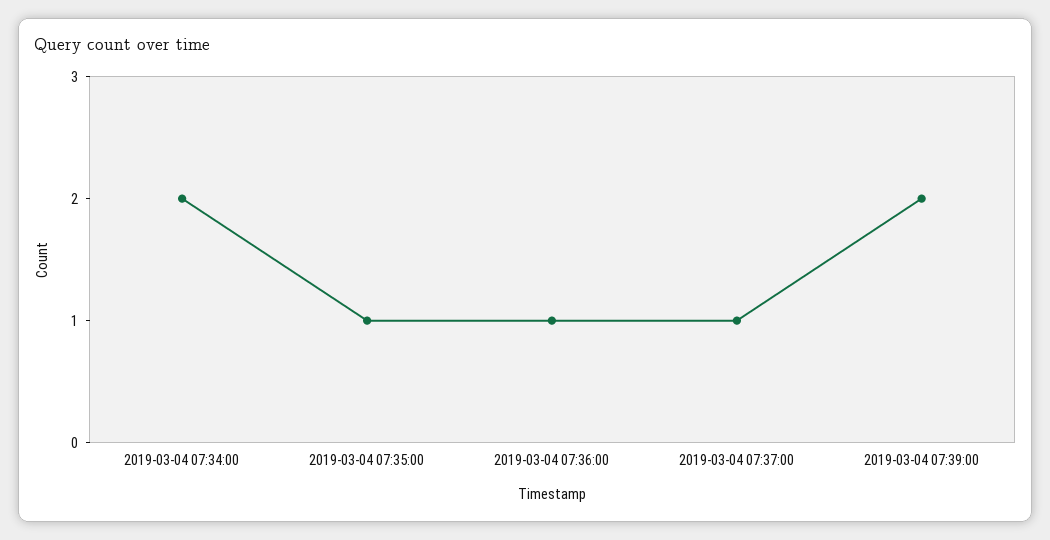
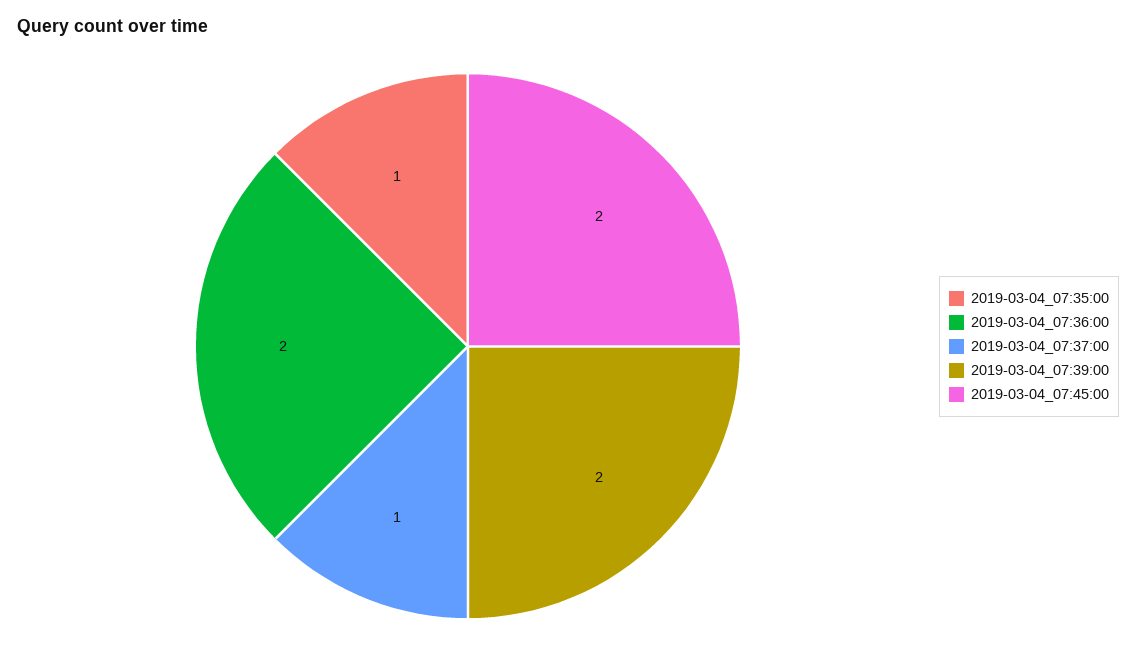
2019-03-04 07:34:00: 2 -> none
2019-03-04 07:36:00: 1 -> 2
2019-03-04_07:45:00: none -> 2

